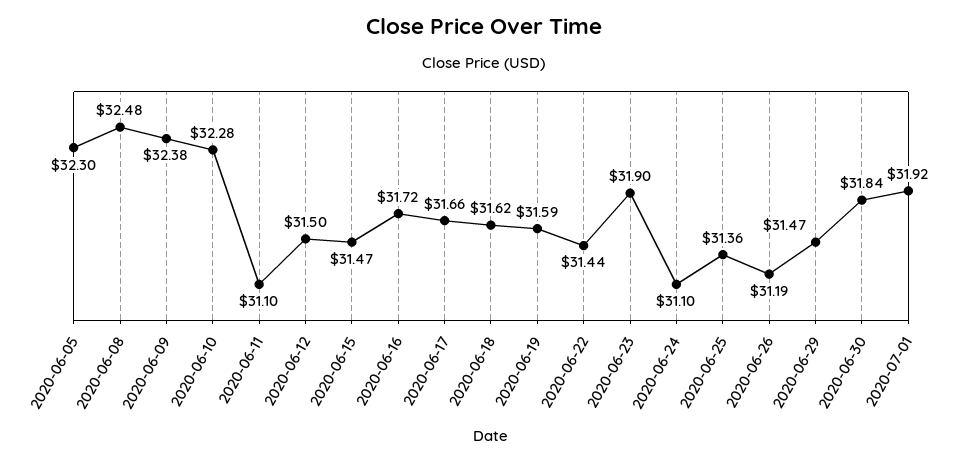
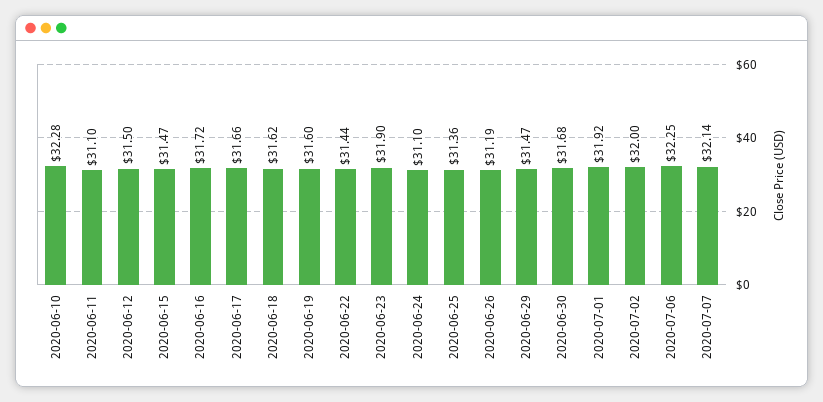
2020-06-05: 32.3 -> none
2020-06-08: 32.48 -> none
2020-06-09: 32.38 -> none
2020-06-19: 31.59 -> 31.6
2020-06-30: 31.84 -> 31.68
2020-07-02: none -> 32
2020-07-06: none -> 32.25
2020-07-07: none -> 32.14

